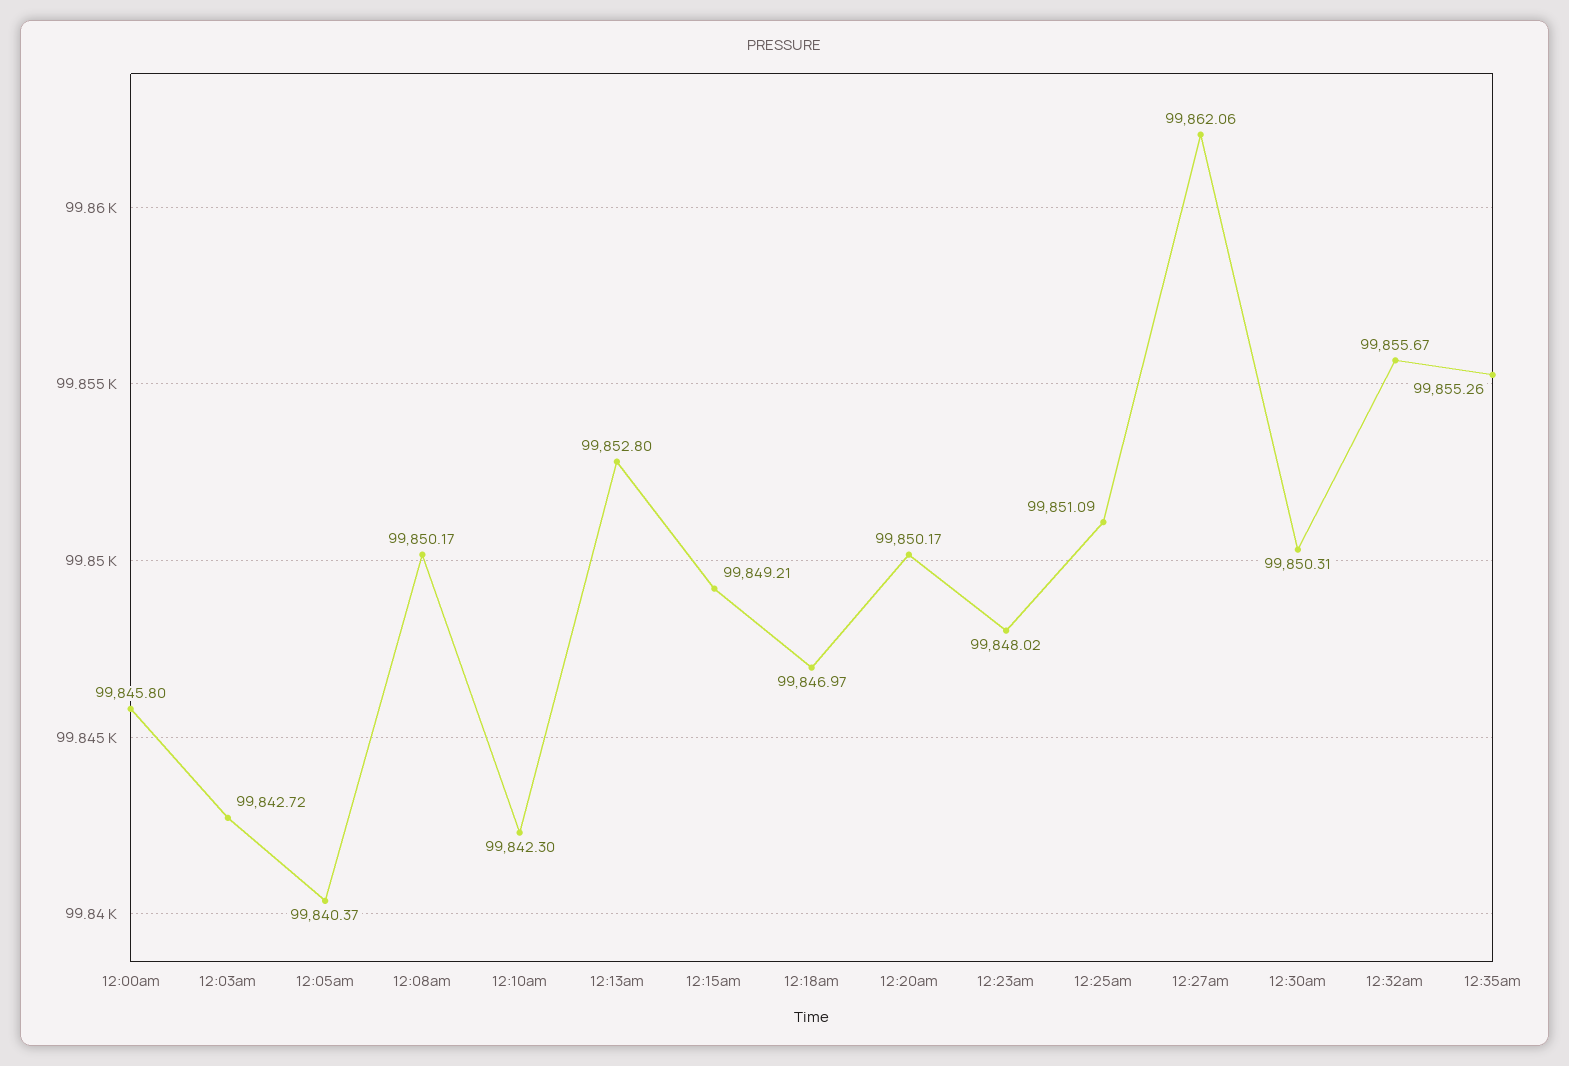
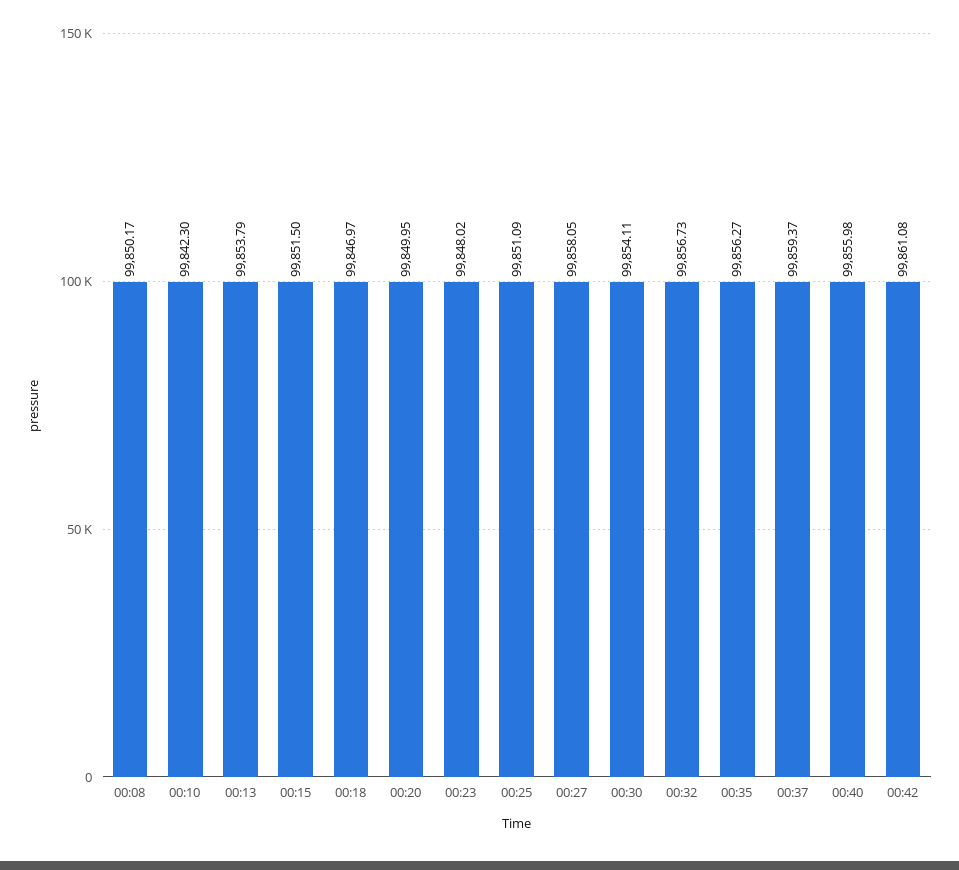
12:00am: 99845.8 -> none
12:03am: 99842.72 -> none
12:05am: 99840.37 -> none
12:13am: 99852.8 -> 99853.79
12:15am: 99849.21 -> 99851.5
12:20am: 99850.17 -> 99849.95
12:27am: 99862.06 -> 99858.05
12:30am: 99850.31 -> 99854.11
12:32am: 99855.67 -> 99856.73
12:35am: 99855.26 -> 99856.27
00:37: none -> 99859.37
00:40: none -> 99855.98
00:42: none -> 99861.08

